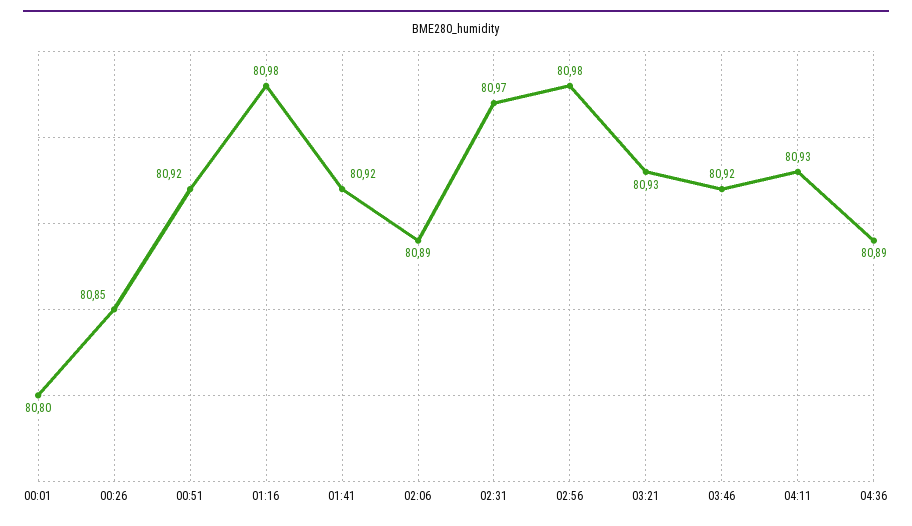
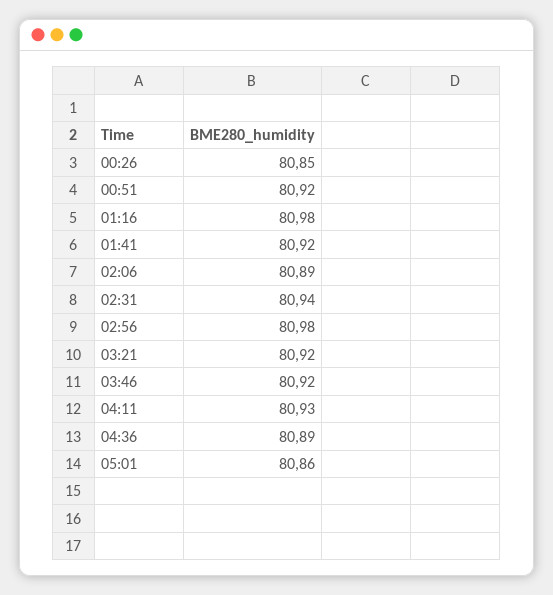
00:01: 80.8 -> none
02:31: 80.97 -> 80.94
03:21: 80.93 -> 80.92
05:01: none -> 80.86

